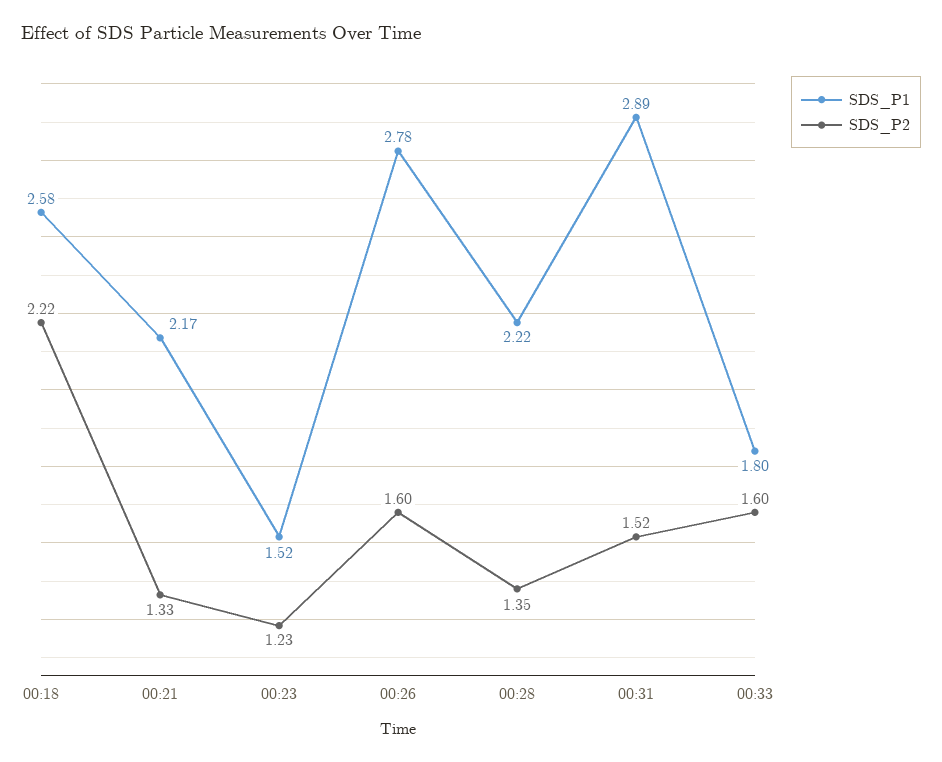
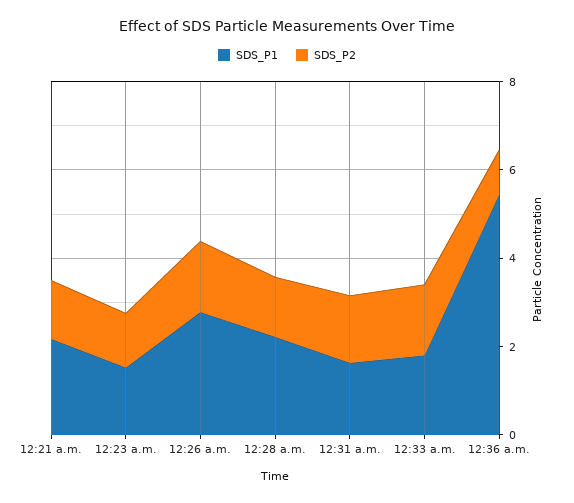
SDS_P1, 00:18: 2.58 -> none
SDS_P2, 00:18: 2.22 -> none
SDS_P1, 00:31: 2.89 -> 1.5
SDS_P1, 12:36 a.m.: none -> 5.5
SDS_P2, 12:36 a.m.: none -> 1

